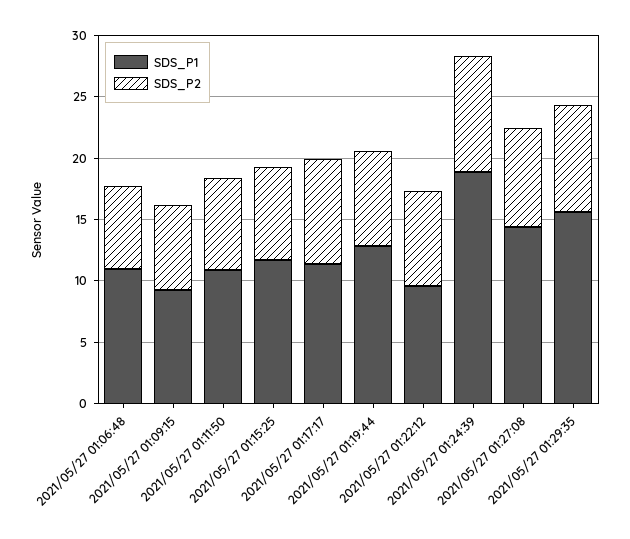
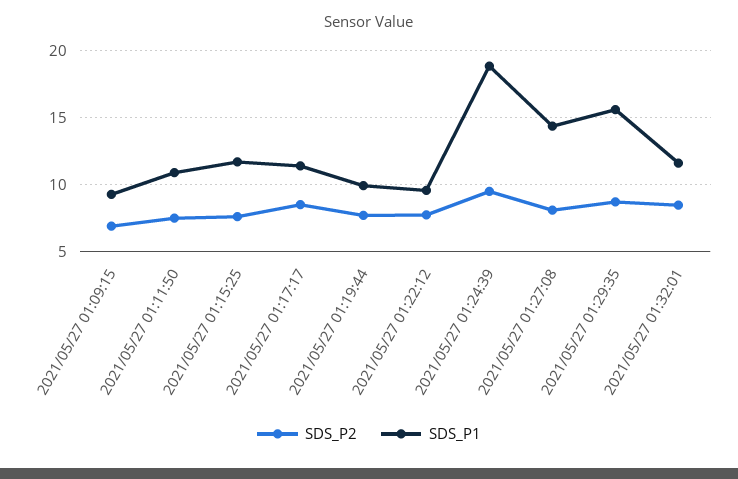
SDS_P1, 2021/05/27 01:06:48: 11 -> none
SDS_P2, 2021/05/27 01:06:48: 7 -> none
SDS_P1, 2021/05/27 01:19:44: 13 -> 10
SDS_P2, 2021/05/27 01:32:01: none -> 8.5
SDS_P1, 2021/05/27 01:32:01: none -> 11.5

